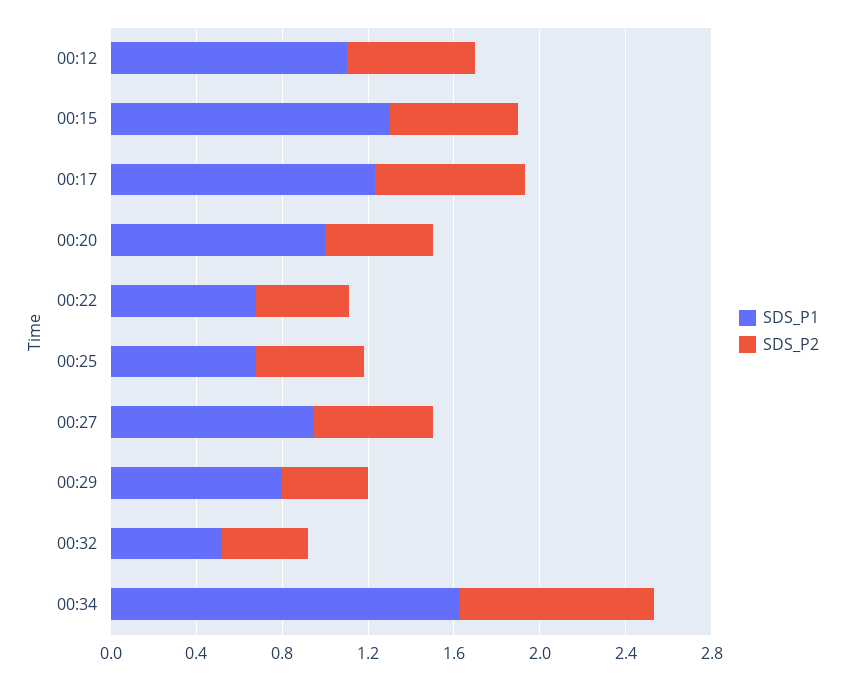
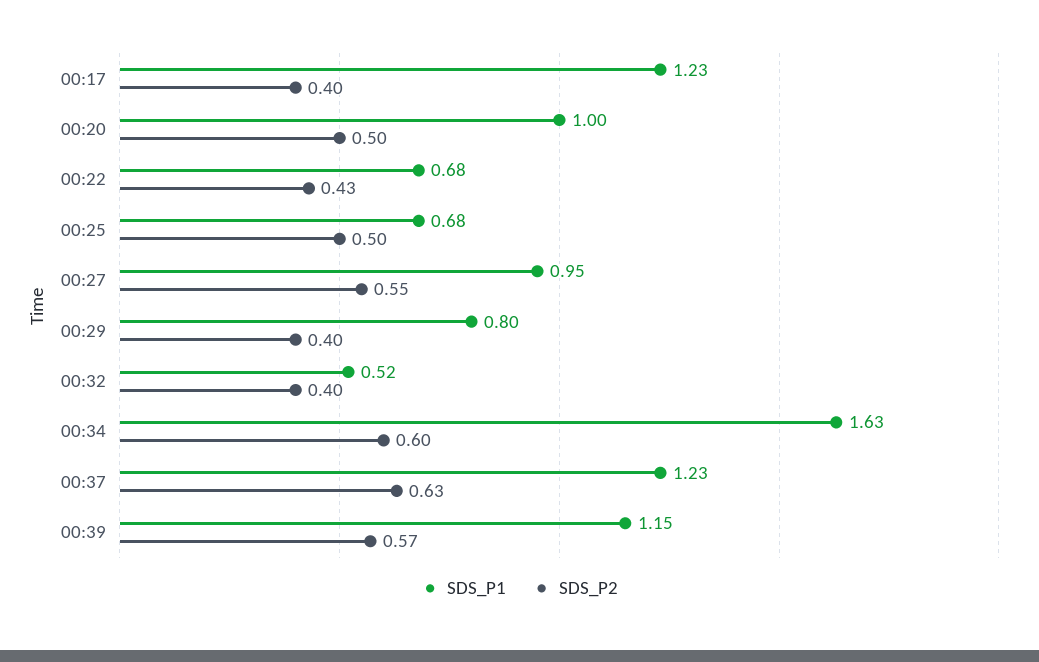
SDS_P1, 00:12: 1.1 -> none
SDS_P2, 00:12: 0.6 -> none
SDS_P1, 00:15: 1.3 -> none
SDS_P2, 00:15: 0.6 -> none
SDS_P2, 00:17: 0.7 -> 0.4
SDS_P2, 00:34: 0.9 -> 0.6
SDS_P1, 00:37: none -> 1.23
SDS_P2, 00:37: none -> 0.63
SDS_P1, 00:39: none -> 1.15
SDS_P2, 00:39: none -> 0.57

